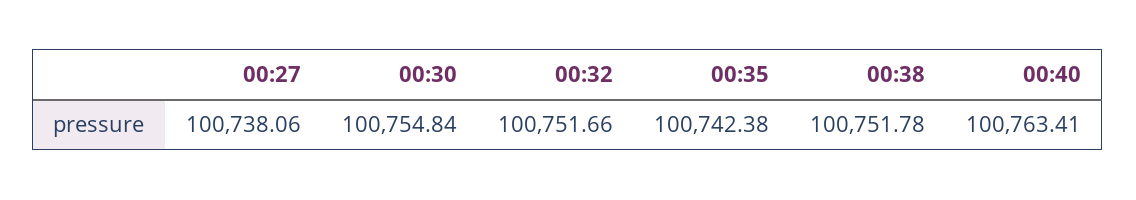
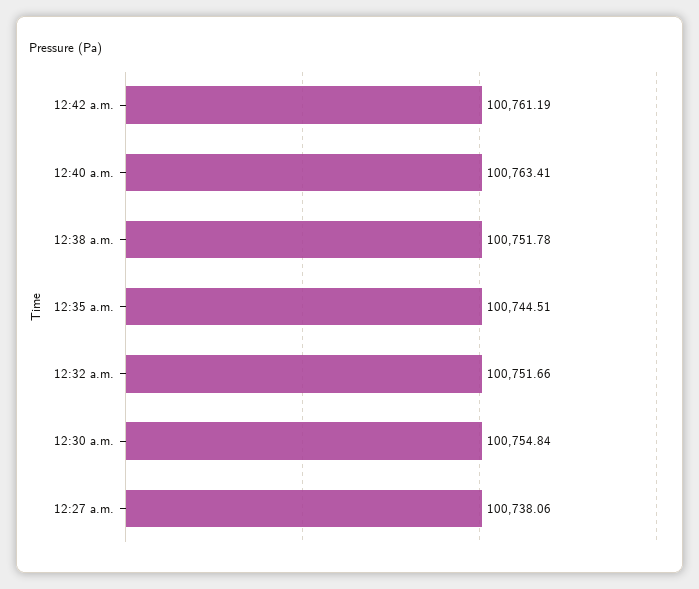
00:35: 100742.38 -> 100744.51
12:42 a.m.: none -> 100761.19

